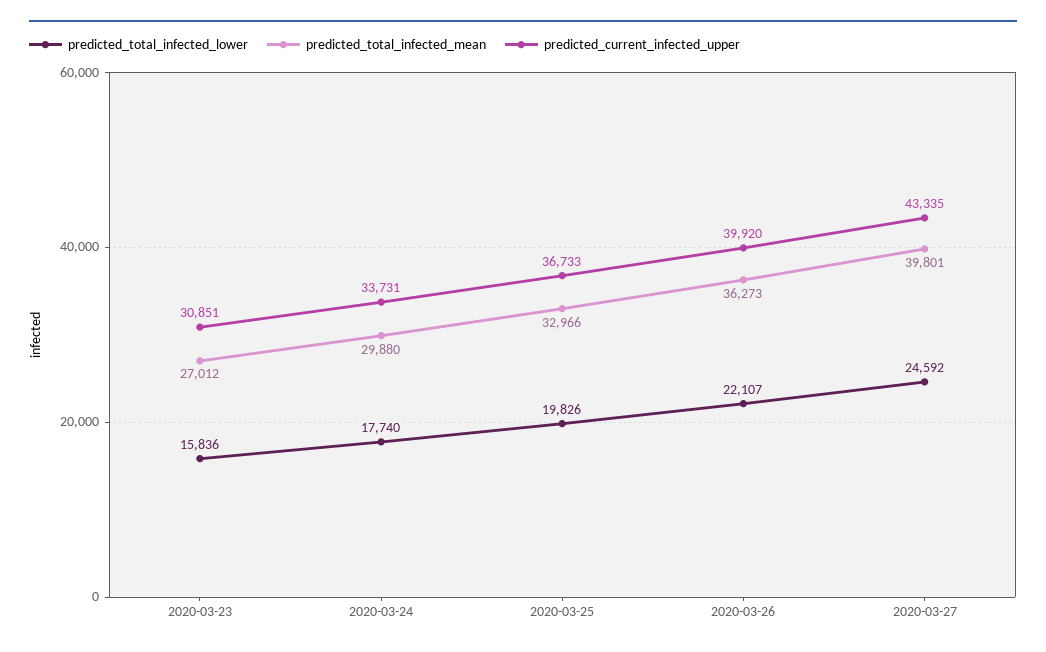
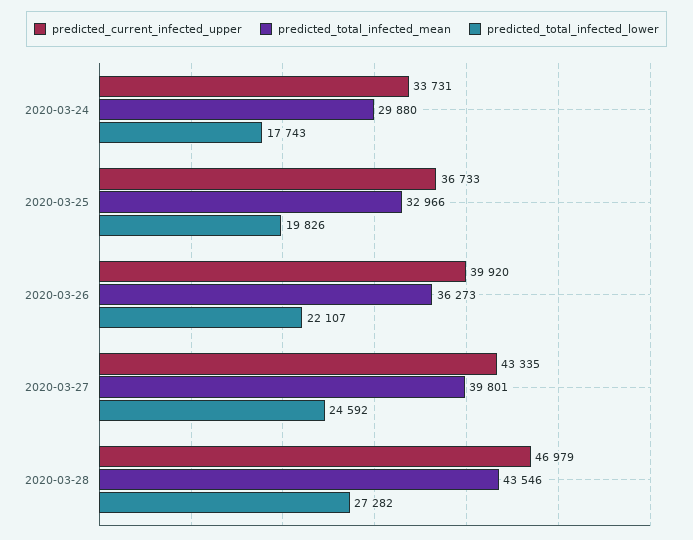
predicted_total_infected_lower, 2020-03-23: 15836 -> none
predicted_total_infected_mean, 2020-03-23: 27012 -> none
predicted_current_infected_upper, 2020-03-23: 30851 -> none
predicted_total_infected_lower, 2020-03-24: 17740 -> 17743
predicted_current_infected_upper, 2020-03-28: none -> 46979
predicted_total_infected_mean, 2020-03-28: none -> 43546
predicted_total_infected_lower, 2020-03-28: none -> 27282

